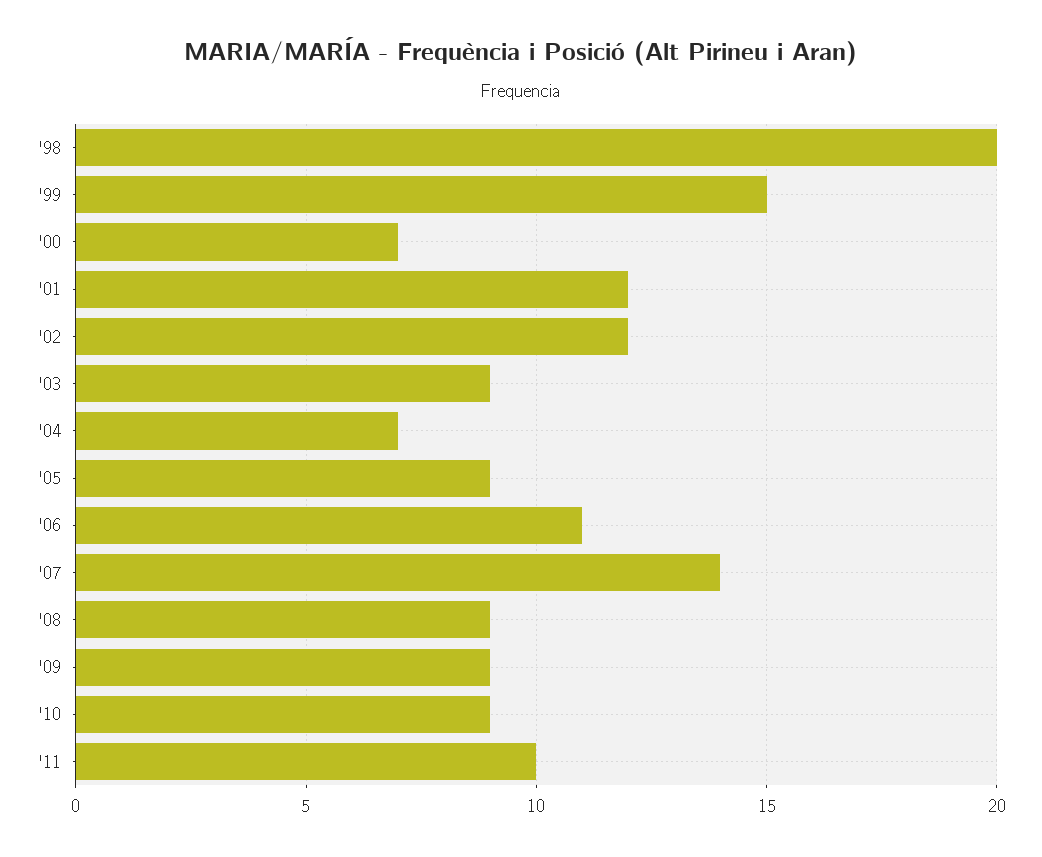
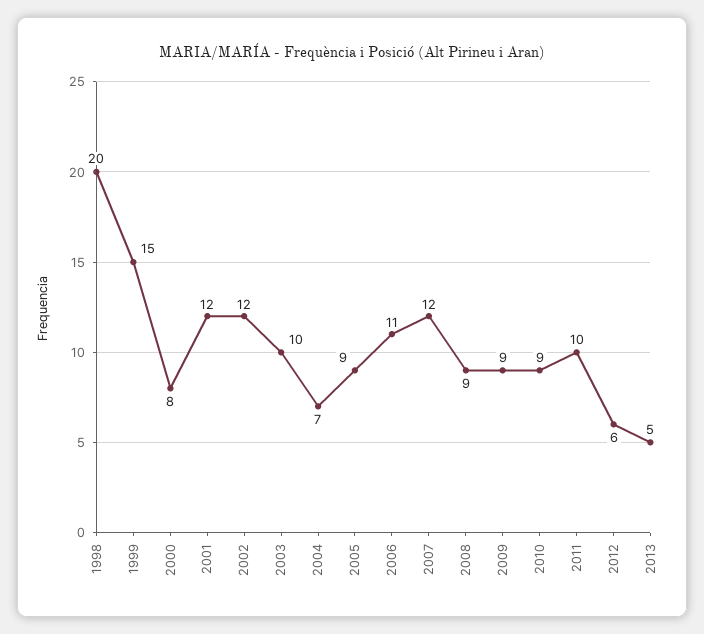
'00: 7 -> 8
'03: 9 -> 10
'07: 14 -> 12
2012: none -> 6
2013: none -> 5

